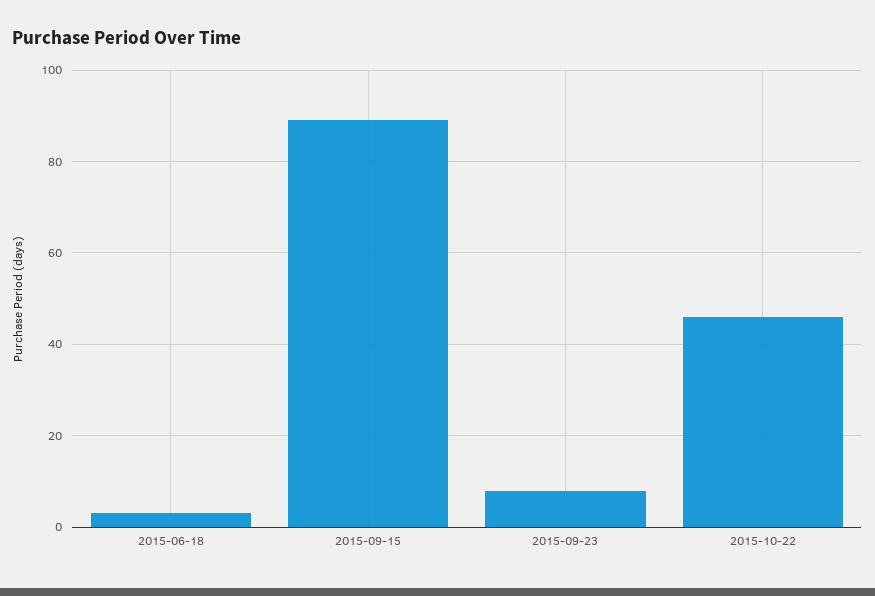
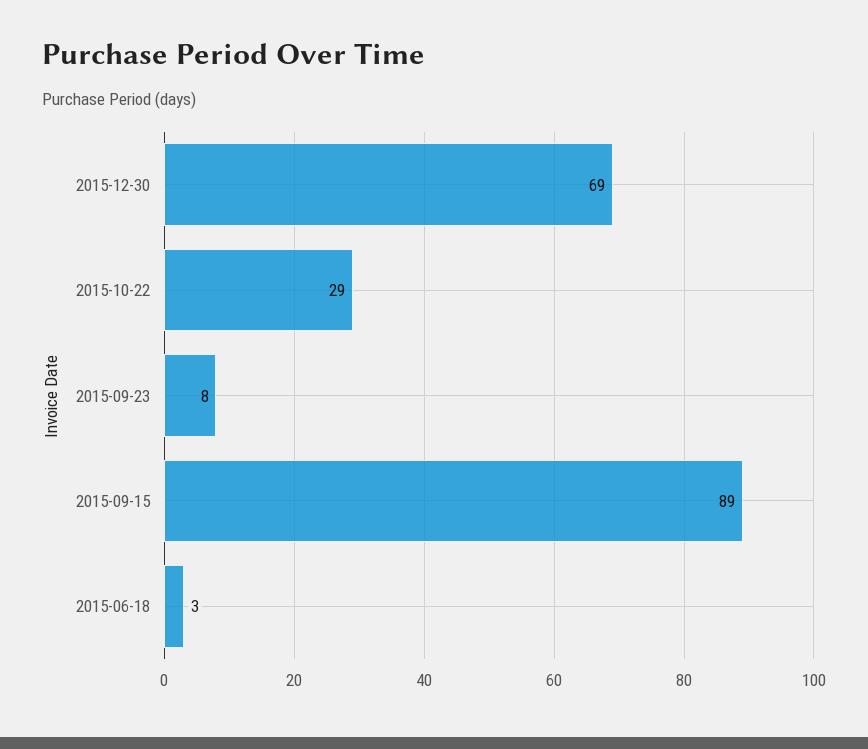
2015-10-22: 45 -> 29
2015-12-30: none -> 69

